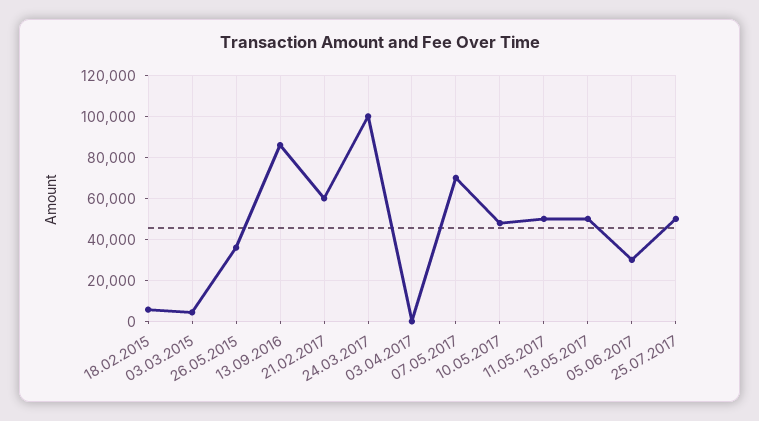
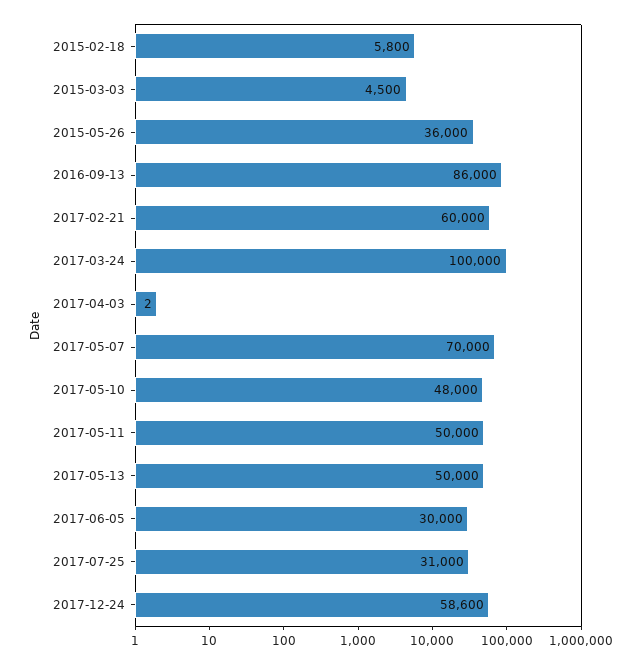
25.07.2017: 50000 -> 31000
2017-12-24: none -> 58600

